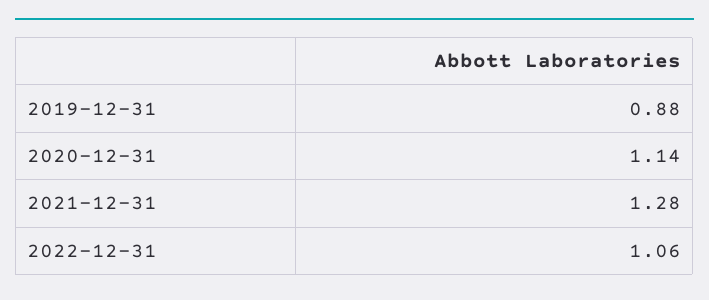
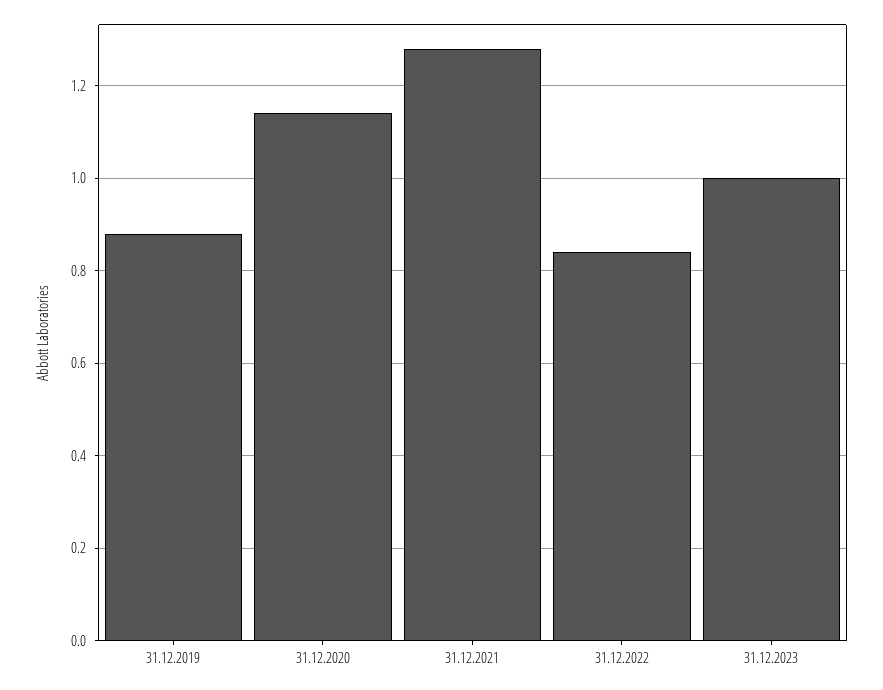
2022-12-31: 1.06 -> 0.85
31.12.2023: none -> 1

